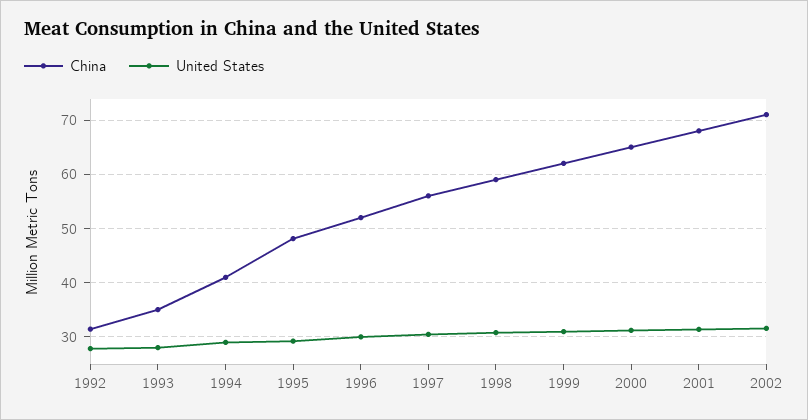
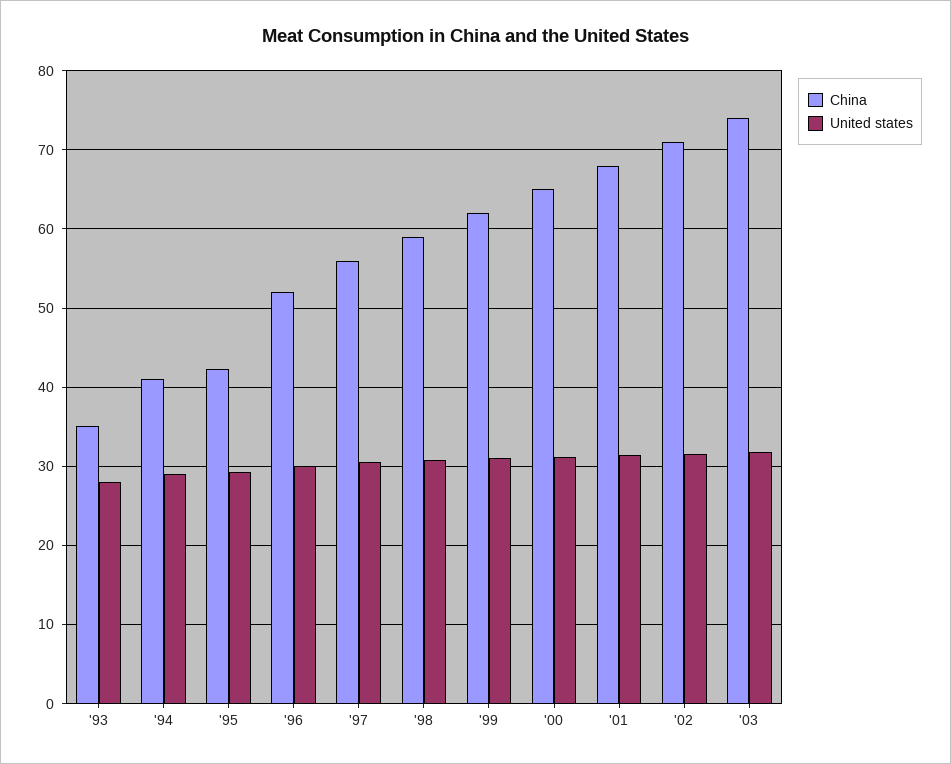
China, 1992: 32 -> none
United States, 1992: 28 -> none
China, 1995: 48 -> 42
China, '03: none -> 74
United States, '03: none -> 32

